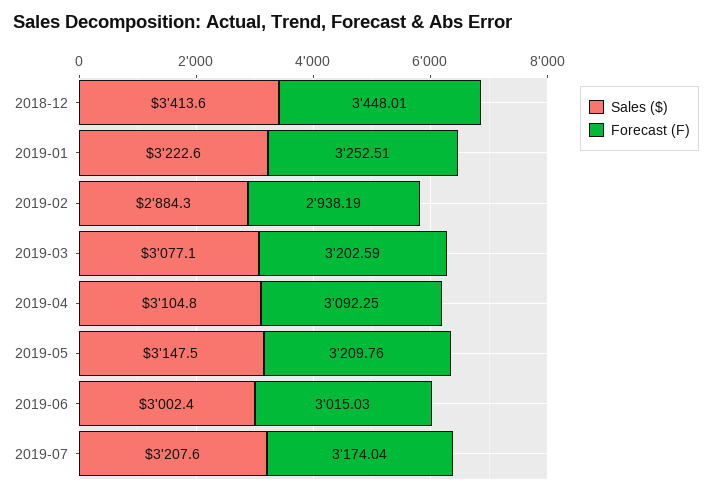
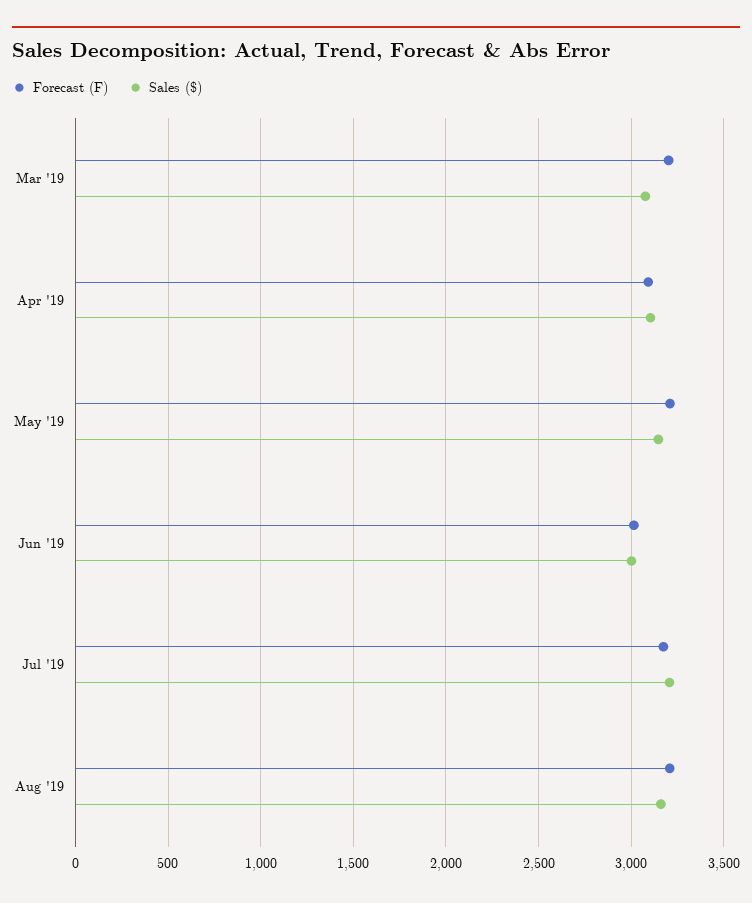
Sales ($), 2018-12: 3413.6 -> none
Forecast (F), 2018-12: 3448.01 -> none
Sales ($), 2019-01: 3222.6 -> none
Forecast (F), 2019-01: 3252.51 -> none
Sales ($), 2019-02: 2884.3 -> none
Forecast (F), 2019-02: 2938.19 -> none
Forecast (F), Aug '19: none -> 3200
Sales ($), Aug '19: none -> 3150

